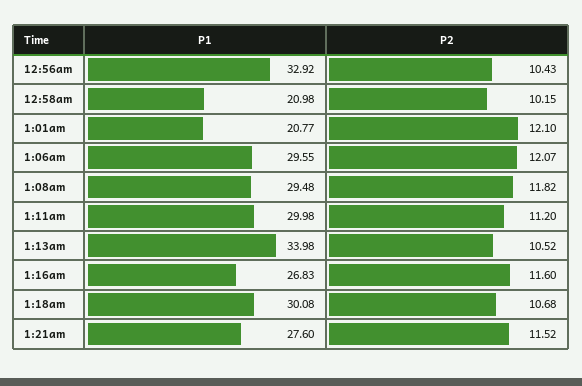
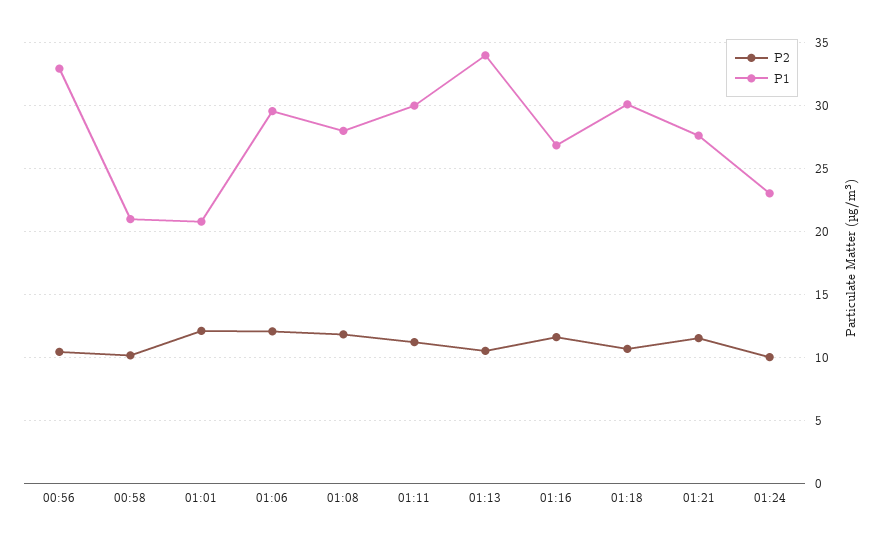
P1, 1:08am: 29.48 -> 28
P2, 01:24: none -> 10
P1, 01:24: none -> 23

